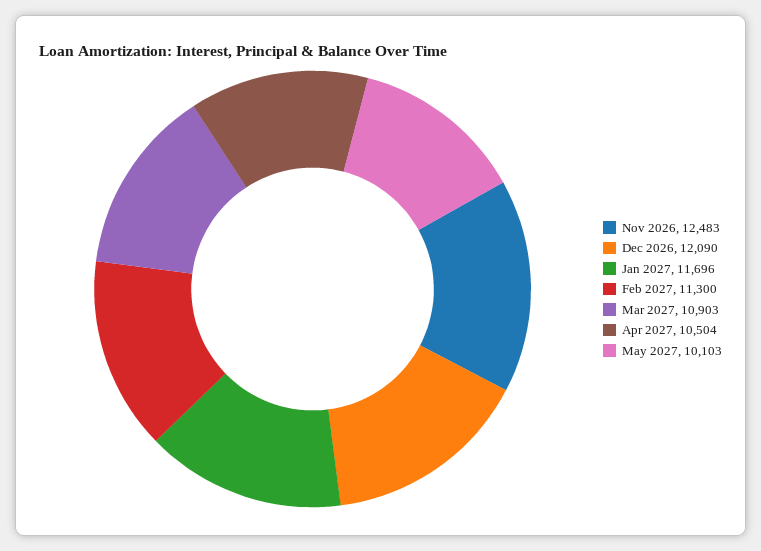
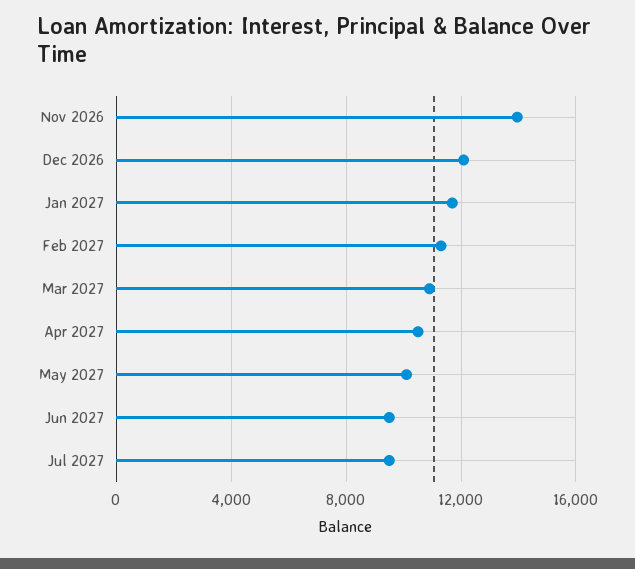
Nov 2026: 12483 -> 14000
Jun 2027: none -> 9500
Jul 2027: none -> 9500

